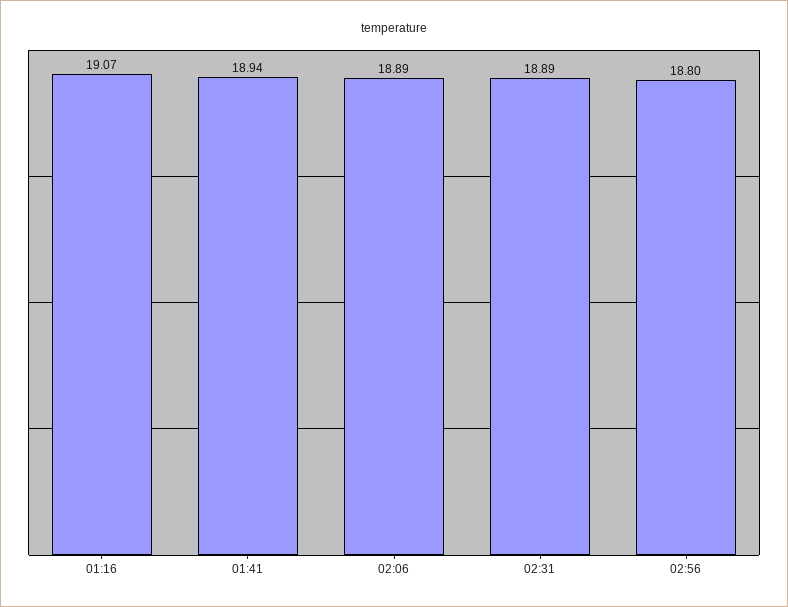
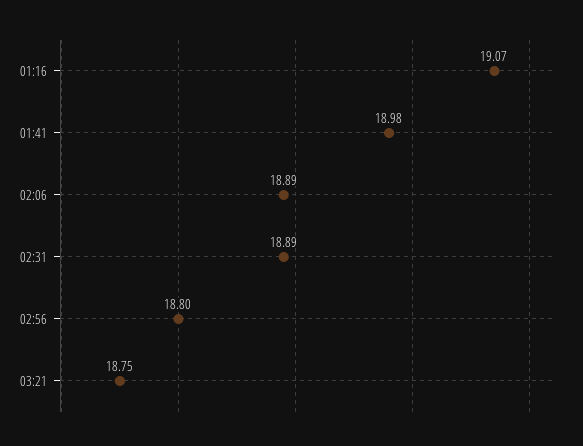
01:41: 18.94 -> 18.98
03:21: none -> 18.75

